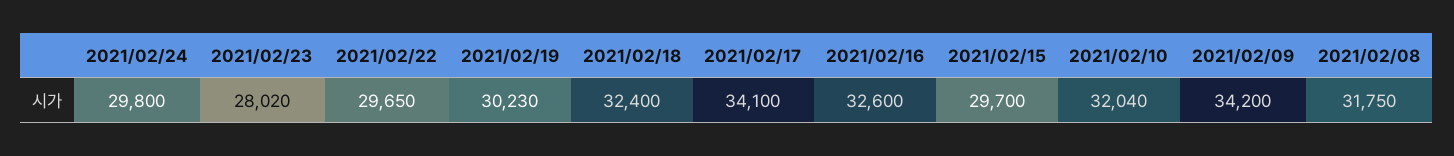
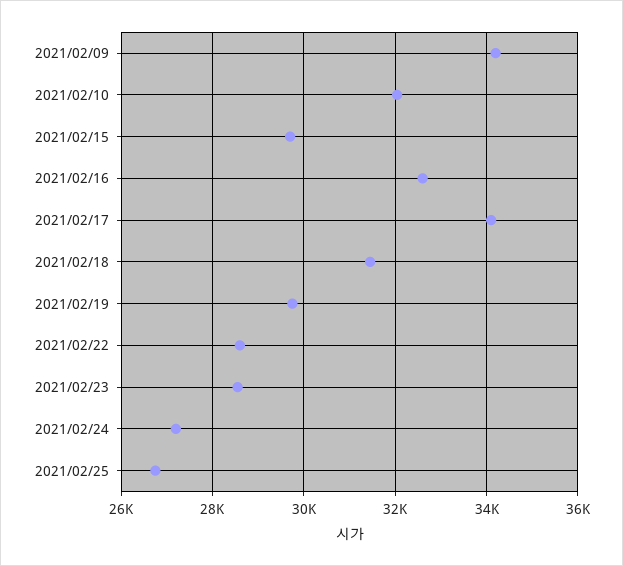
2021/02/24: 29800 -> 27200
2021/02/23: 28020 -> 28600
2021/02/22: 29650 -> 28600
2021/02/19: 30230 -> 29800
2021/02/18: 32400 -> 31400
2021/02/08: 31750 -> none
2021/02/25: none -> 26800

